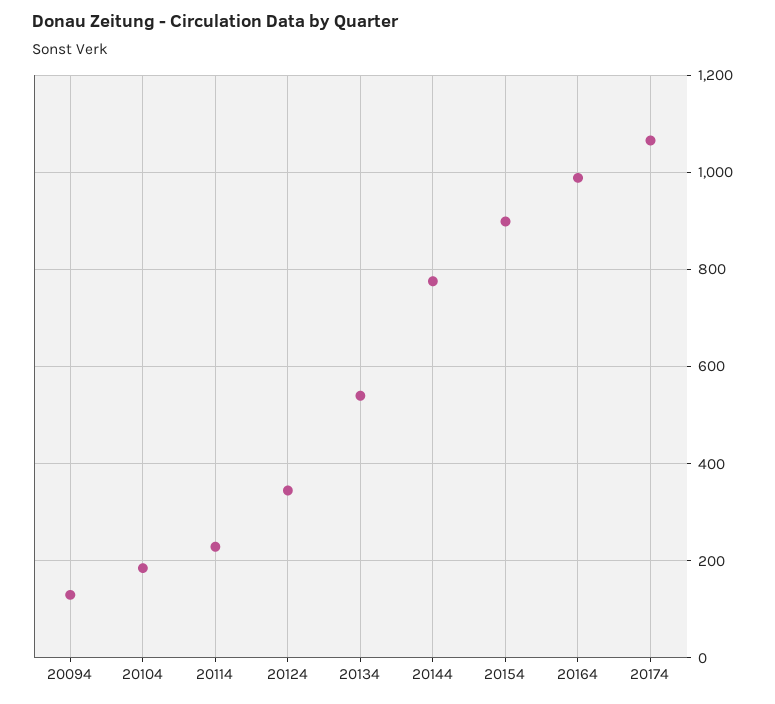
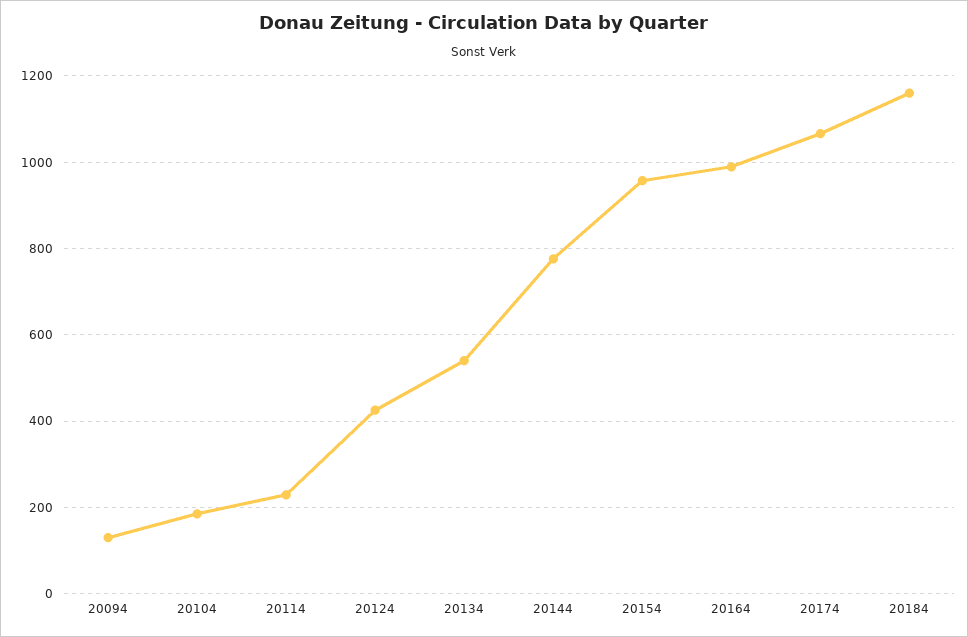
20124: 340 -> 420
20154: 900 -> 960
20184: none -> 1160

